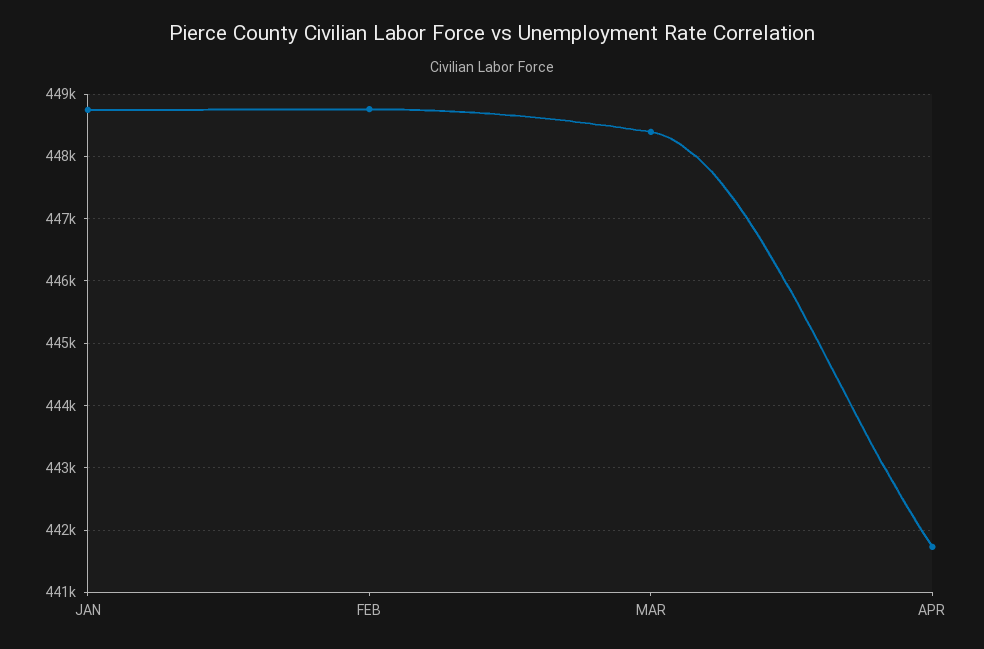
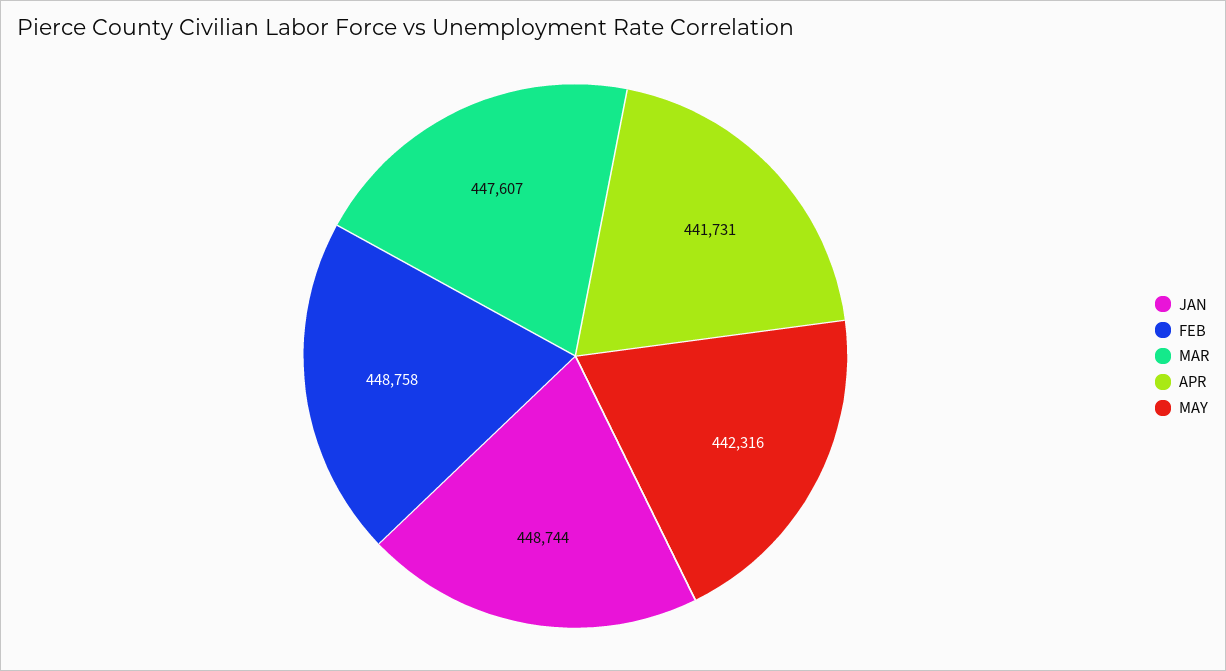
MAR: 448400 -> 447607
MAY: none -> 442316

